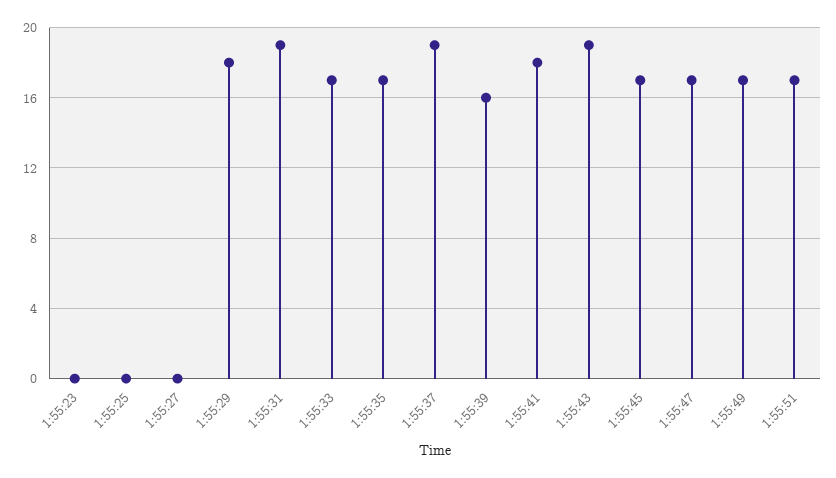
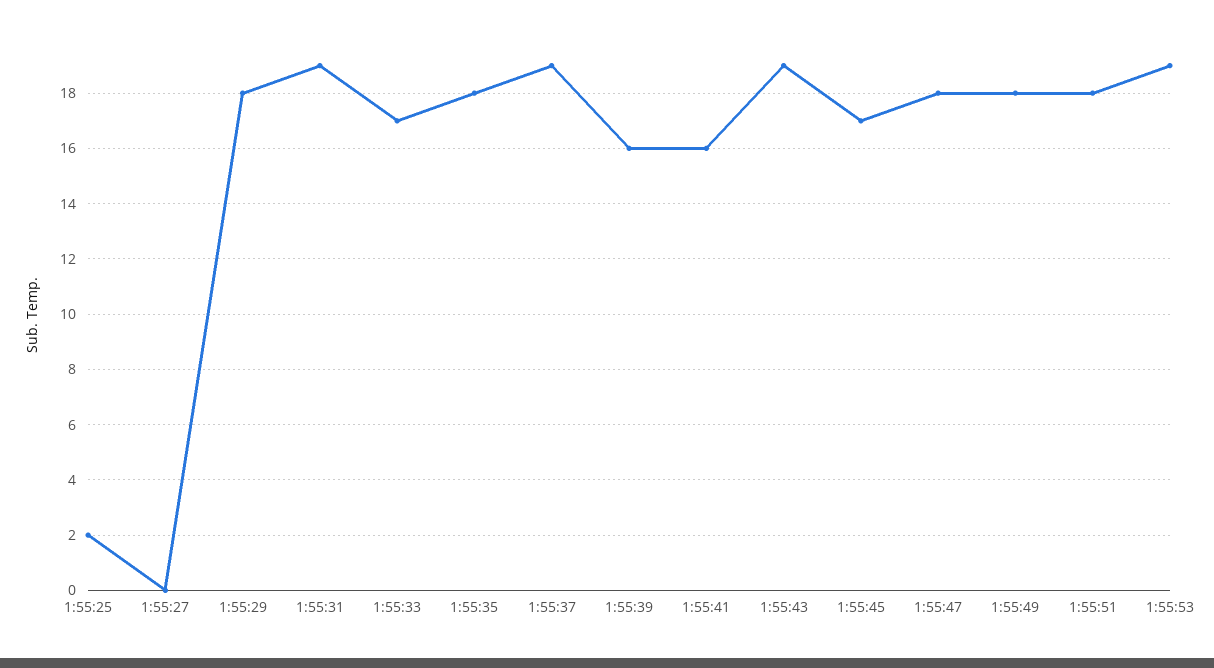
1:55:23: 0 -> none
1:55:25: 0 -> 2
1:55:35: 17 -> 18
1:55:41: 18 -> 16
1:55:47: 17 -> 18
1:55:49: 17 -> 18
1:55:51: 17 -> 18
1:55:53: none -> 19

